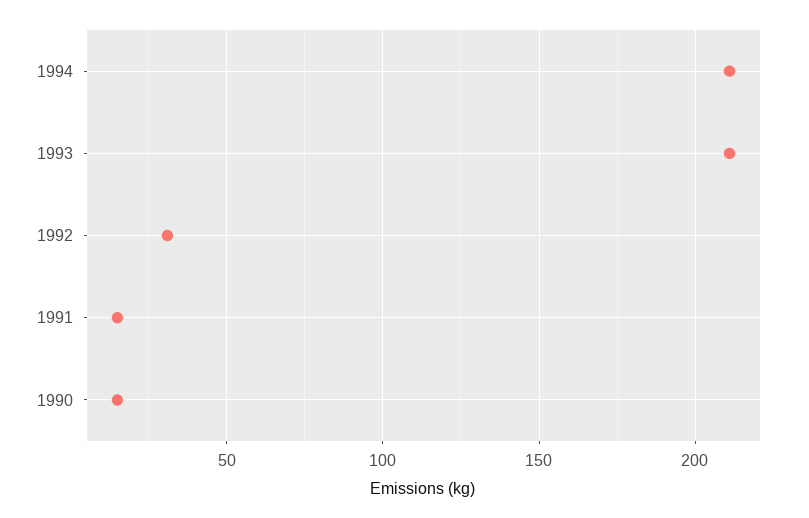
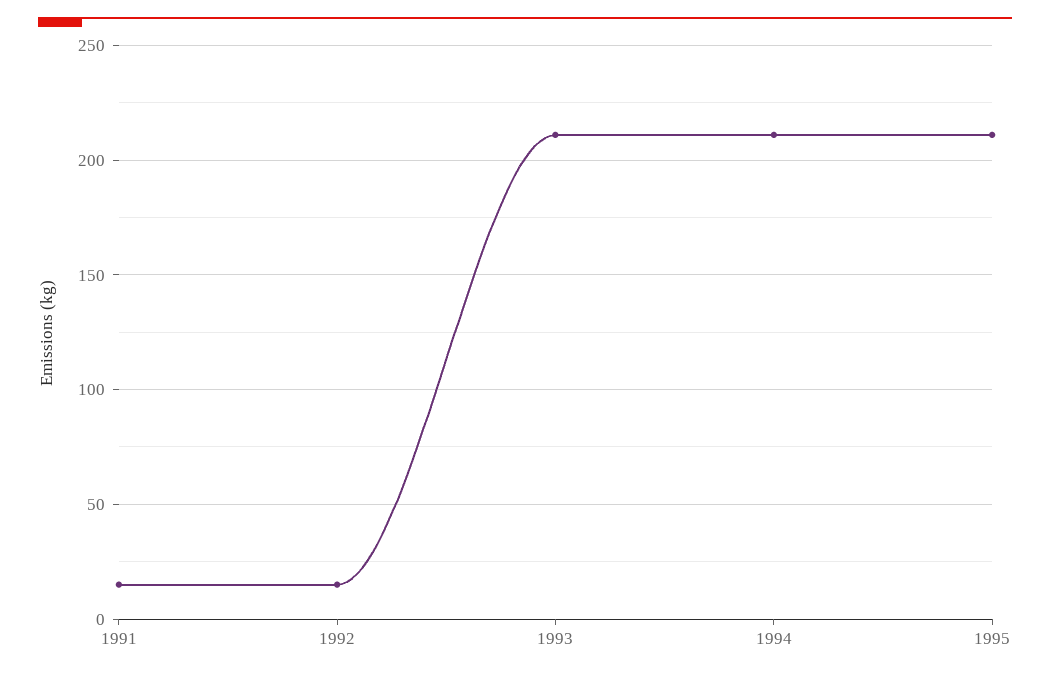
1992: 30 -> 15
1990: 15 -> none
1995: none -> 210

